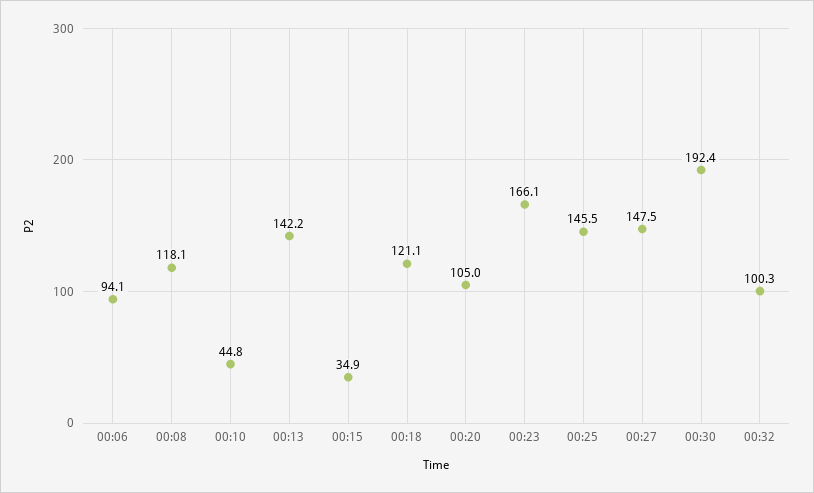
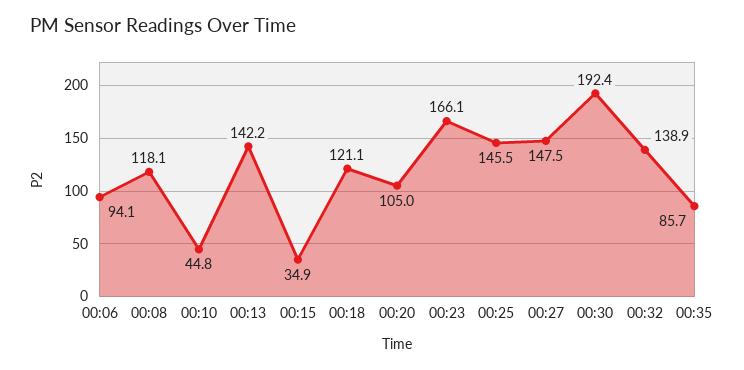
00:32: 100.3 -> 138.9
00:35: none -> 85.7

